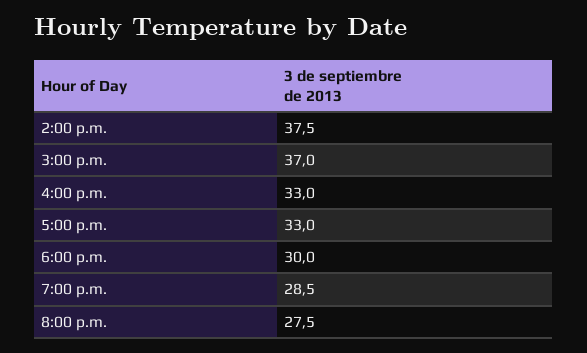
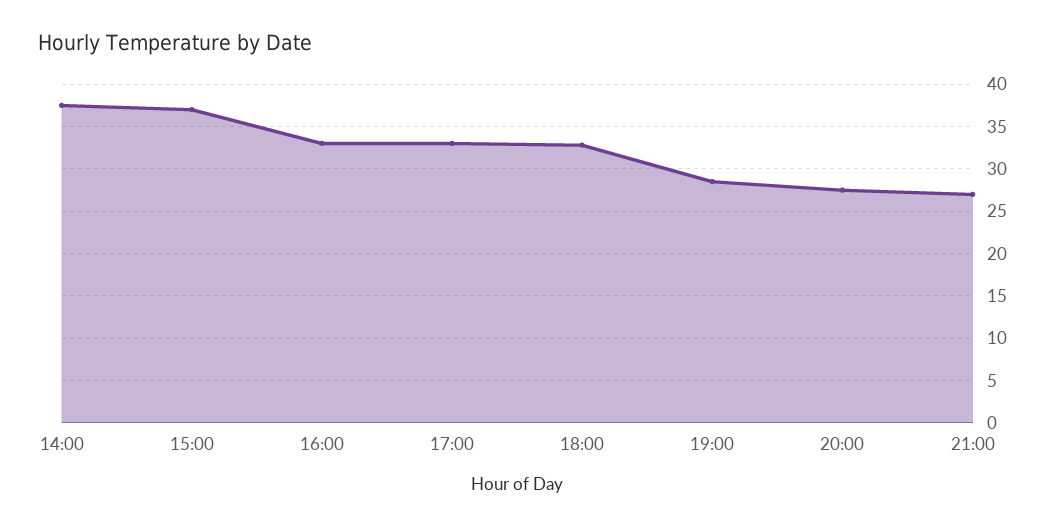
6:00 p.m.: 30 -> 33
21:00: none -> 27

